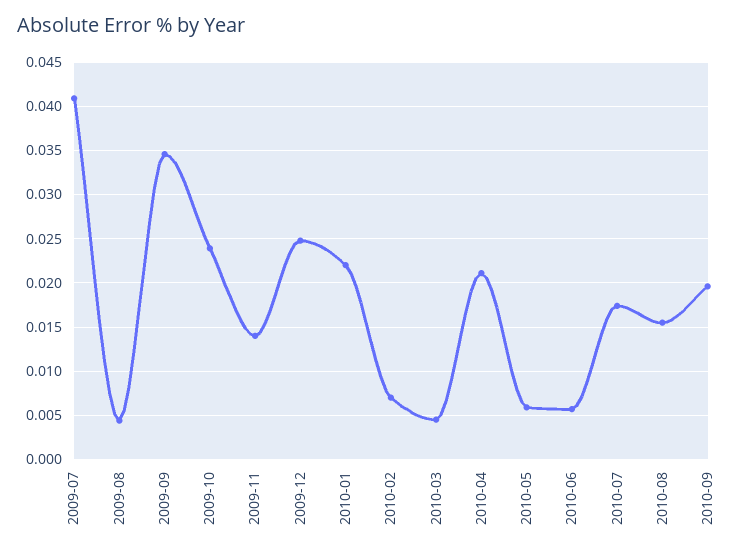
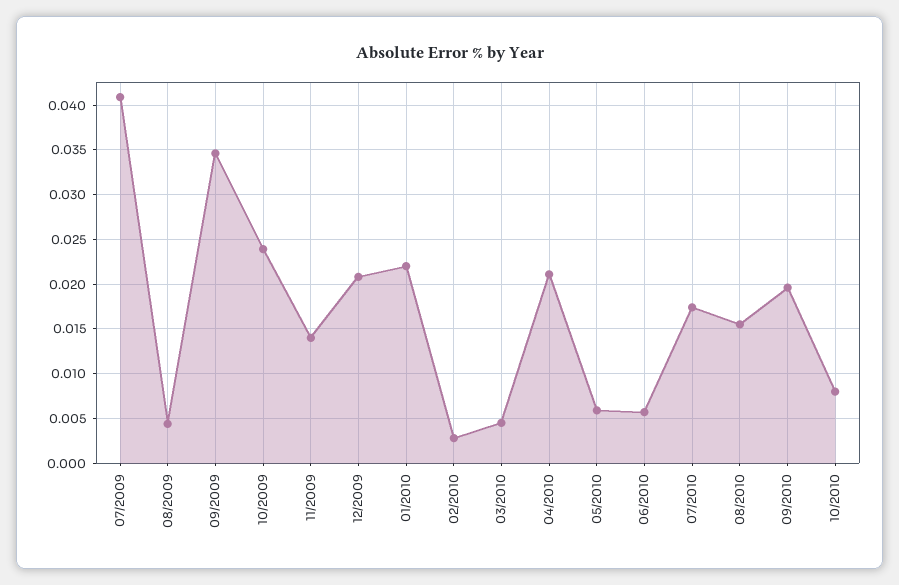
2009-12: 0.025 -> 0.021
2010-02: 0.007 -> 0.003
10/2010: none -> 0.008

